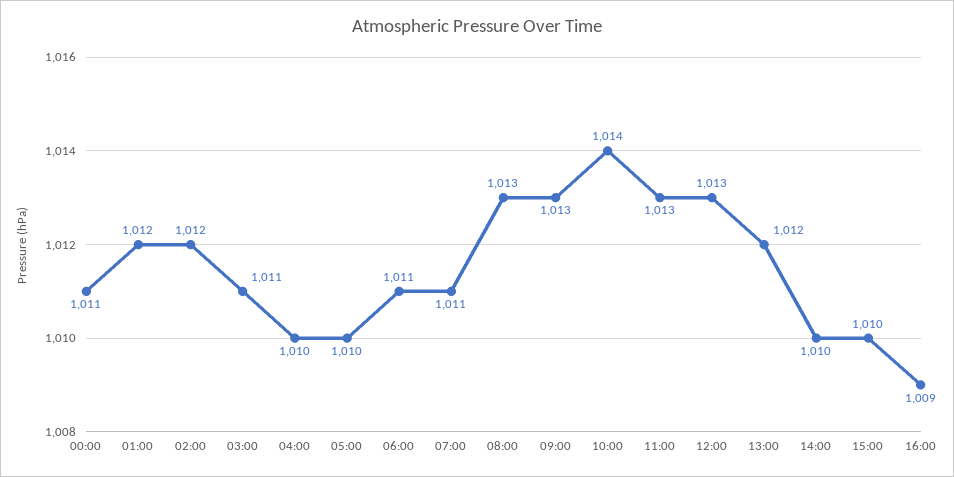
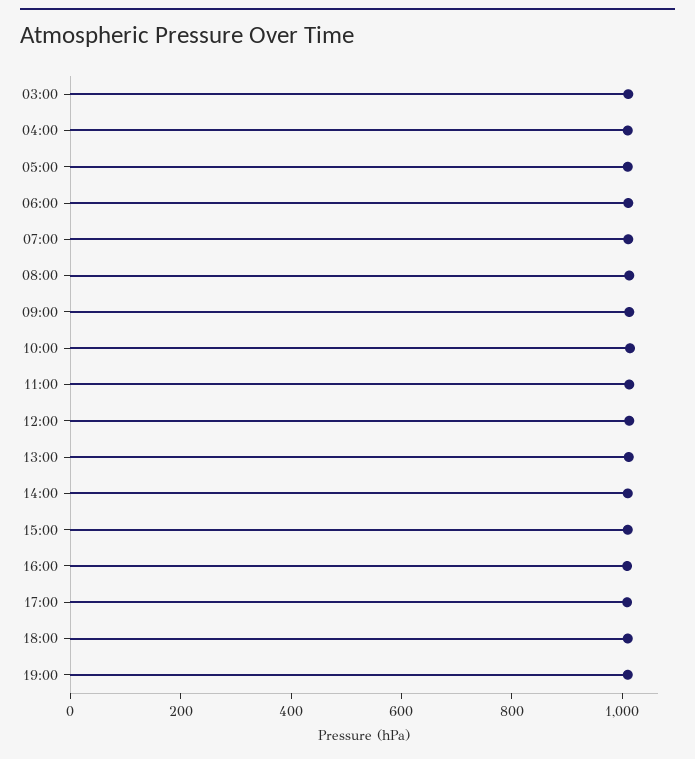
00:00: 1011 -> none
01:00: 1012 -> none
02:00: 1012 -> none
17:00: none -> 1000
18:00: none -> 1000
19:00: none -> 1000

